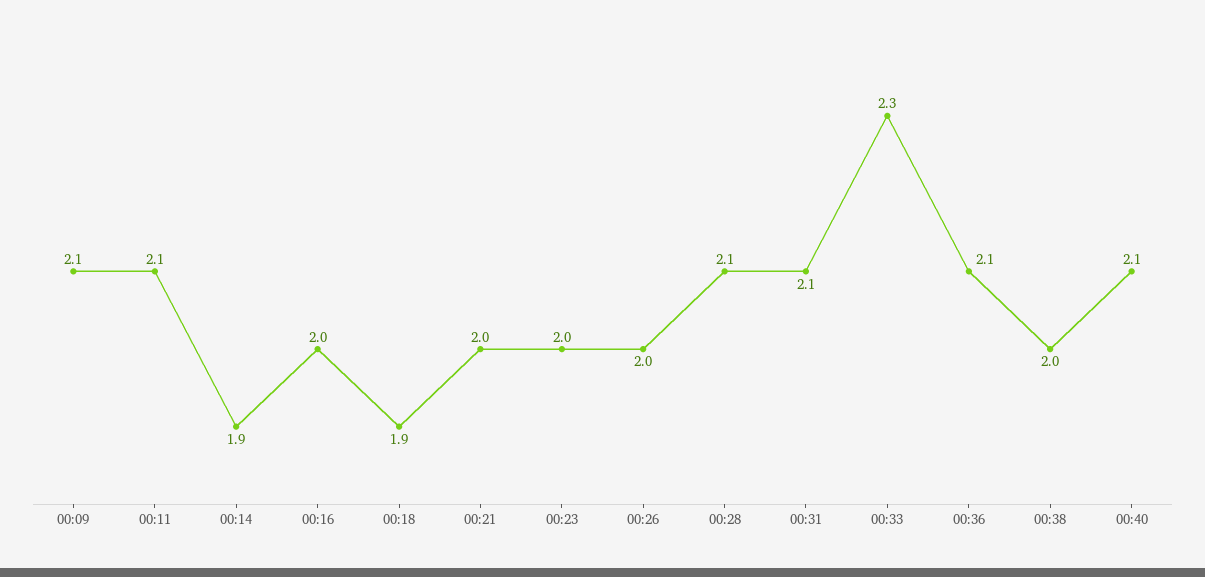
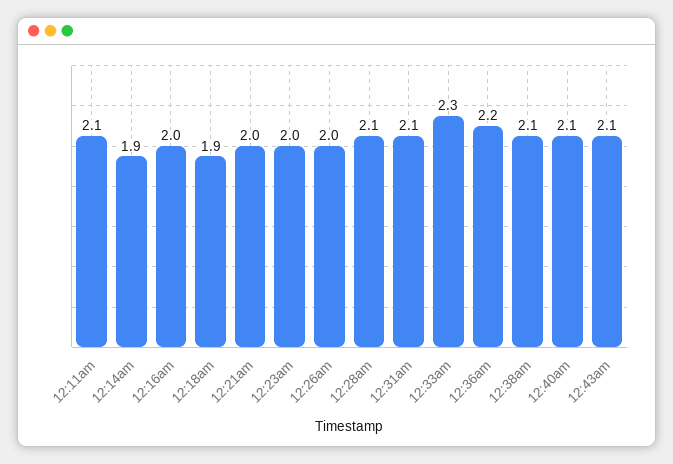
00:09: 2.1 -> none
00:36: 2.1 -> 2.2
00:38: 2 -> 2.1
12:43am: none -> 2.1

